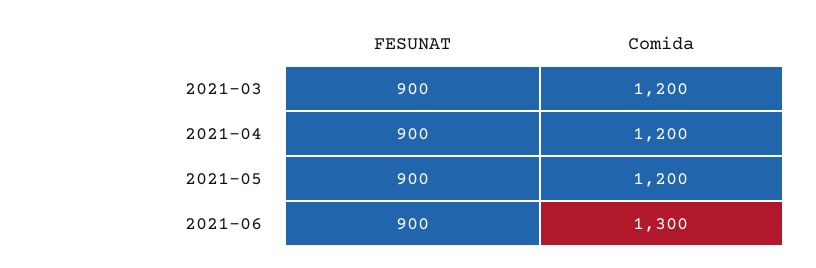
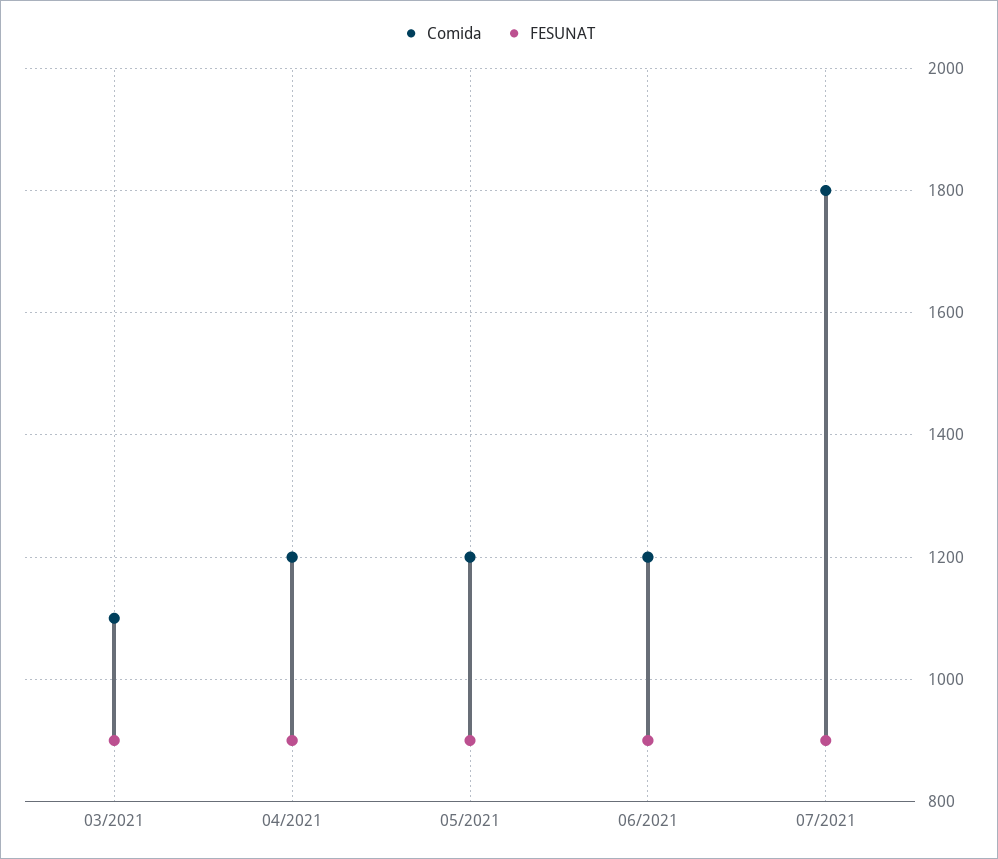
Comida, 2021-03: 1200 -> 1100
Comida, 2021-06: 1300 -> 1200
Comida, 07/2021: none -> 1800
FESUNAT, 07/2021: none -> 900

